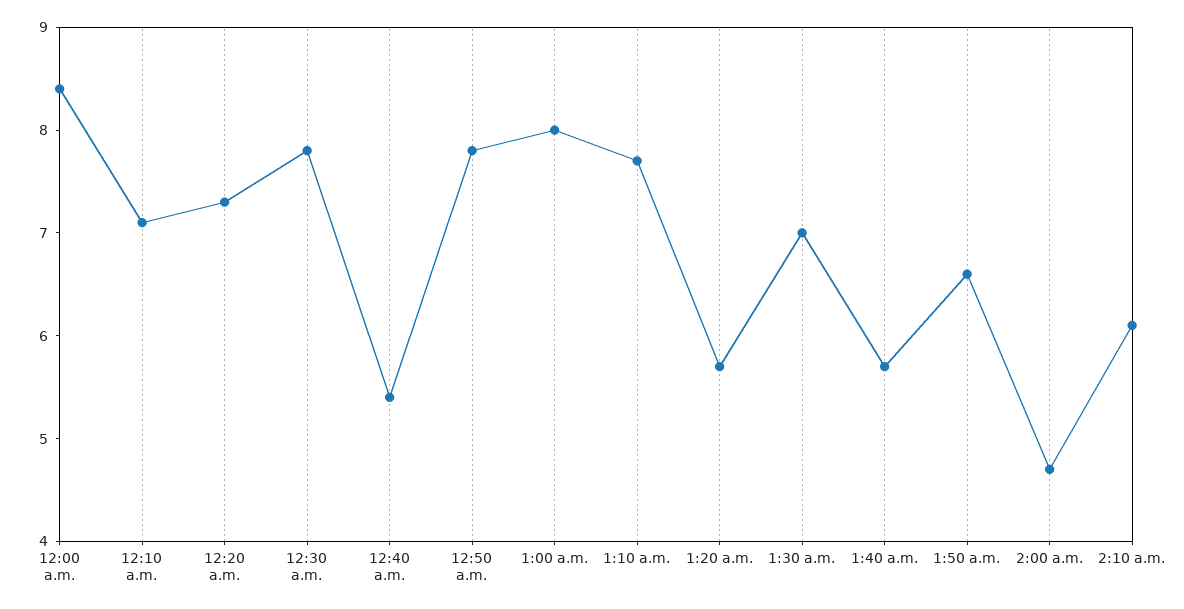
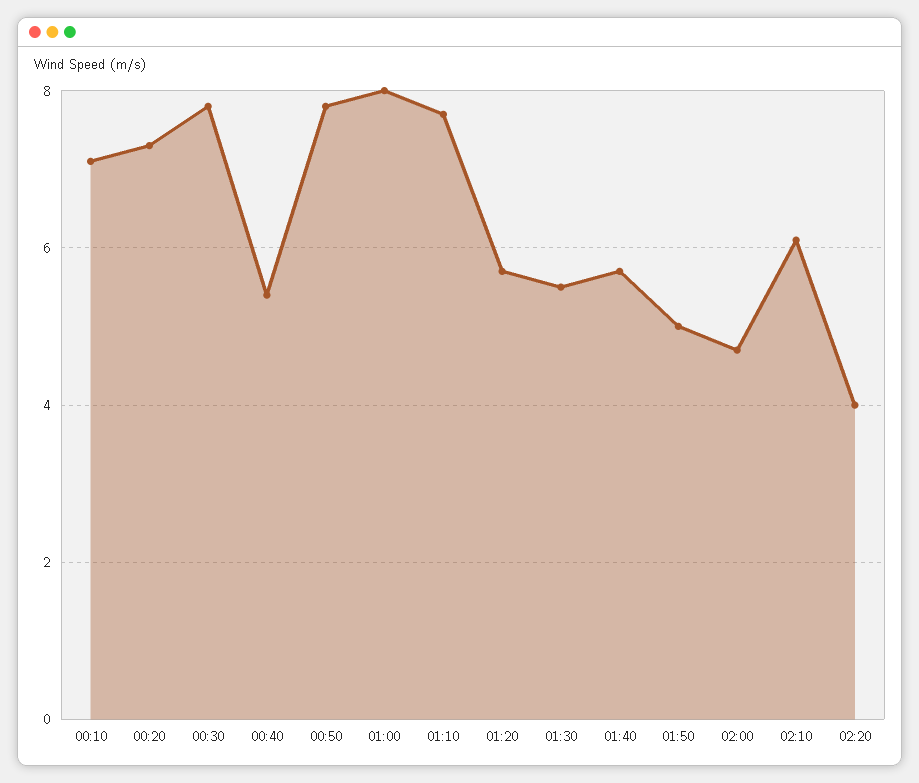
12:00 a.m.: 8.4 -> none
1:30 a.m.: 7 -> 5.5
1:50 a.m.: 6.6 -> 5
02:20: none -> 4

